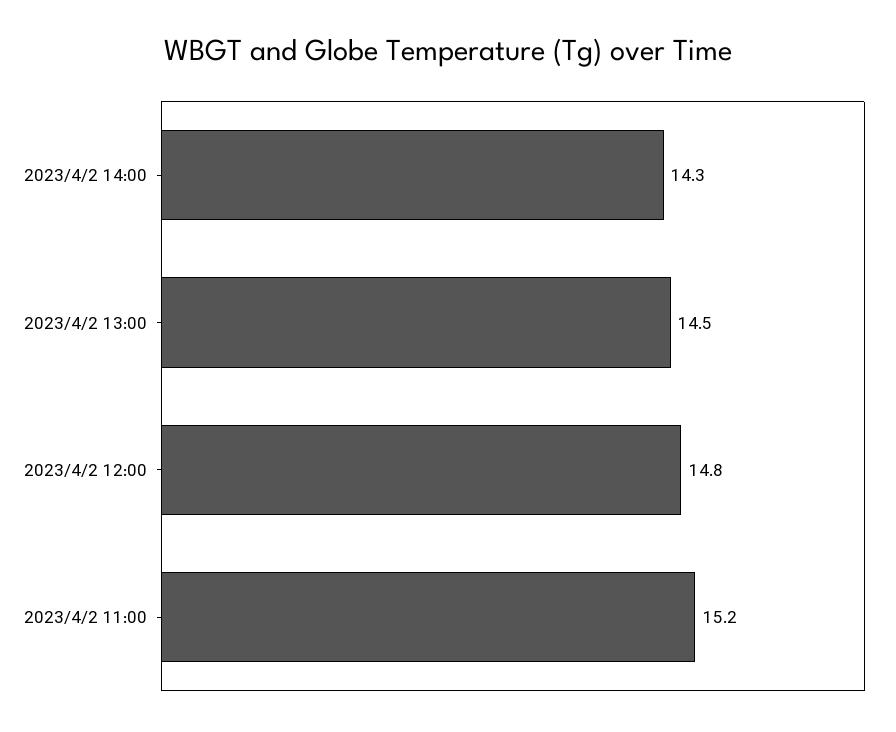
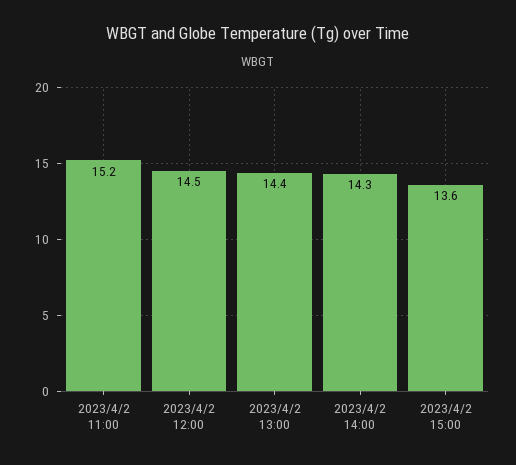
2023/4/2 13:00: 14.5 -> 14.4
2023/4/2 12:00: 14.8 -> 14.5
2023/4/2 15:00: none -> 13.6

